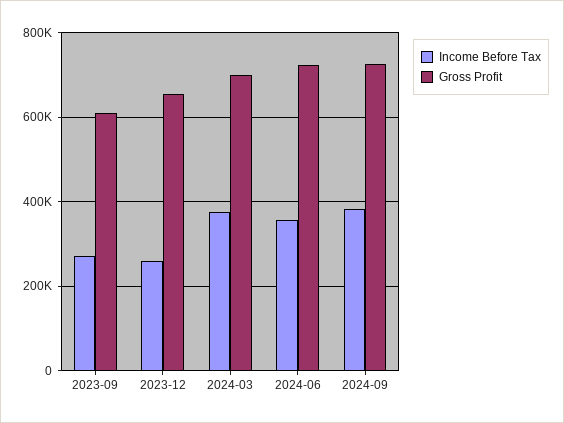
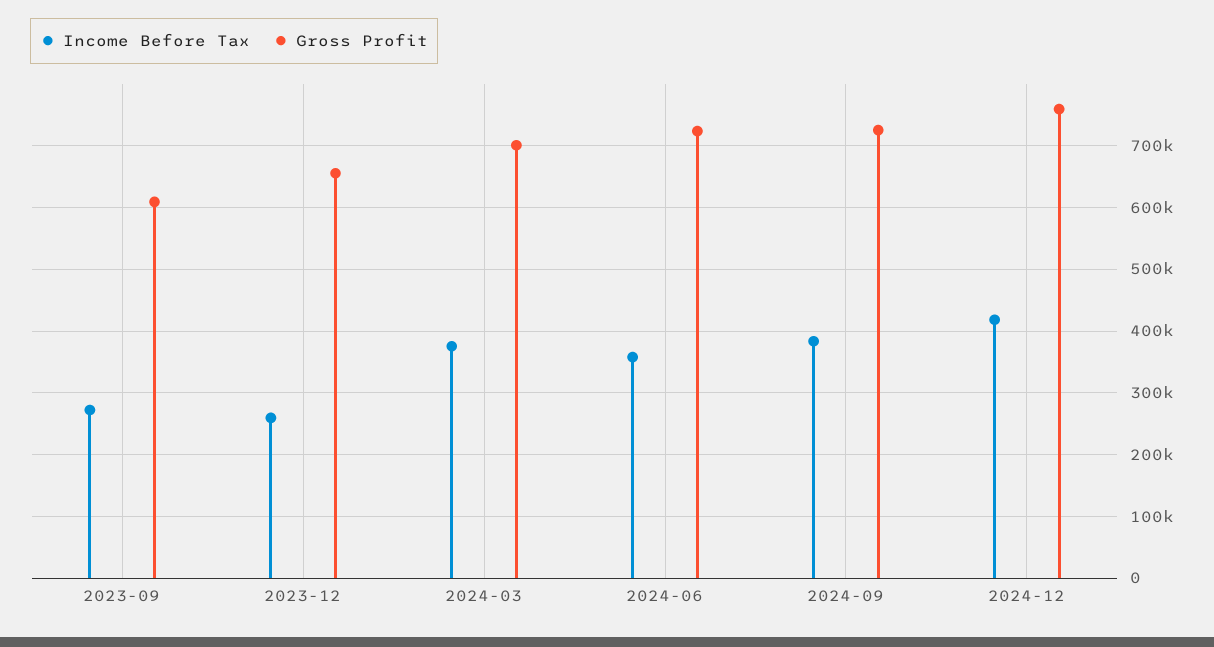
Income Before Tax, 2024-12: none -> 420000
Gross Profit, 2024-12: none -> 760000

